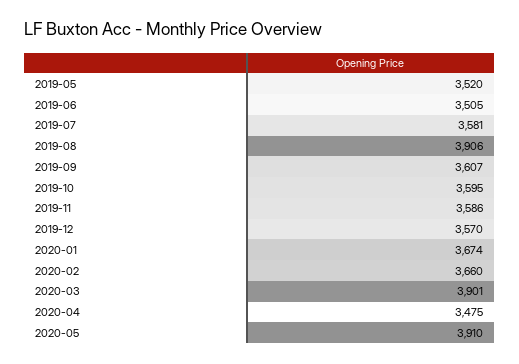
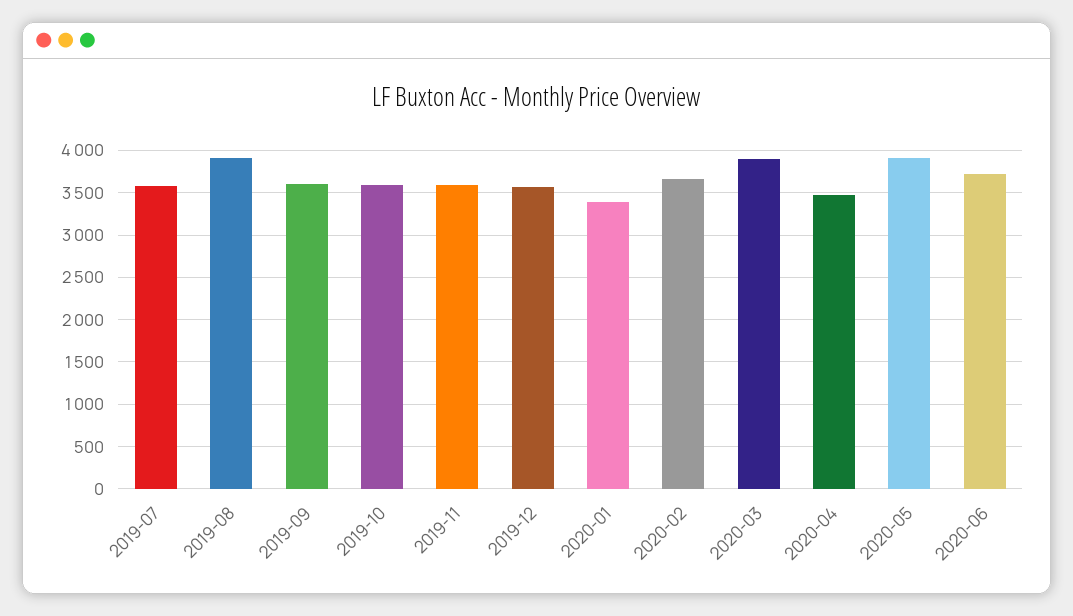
2019-05: 3520 -> none
2019-06: 3505 -> none
2020-01: 3674 -> 3400
2020-06: none -> 3700

